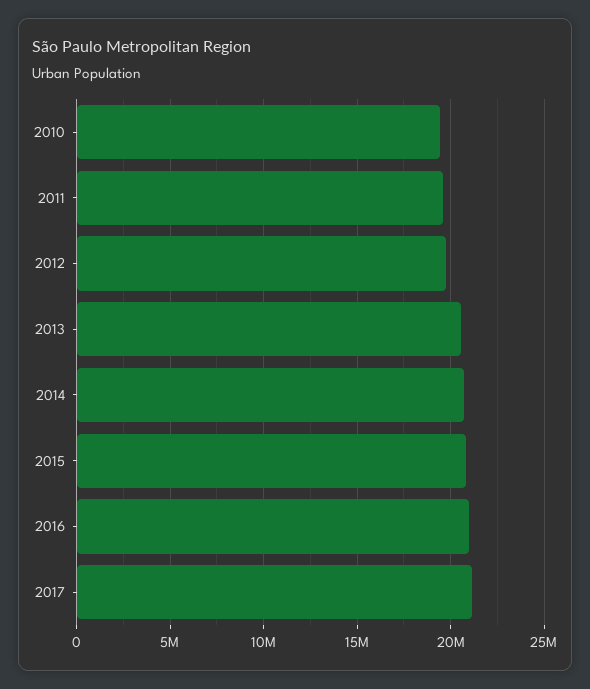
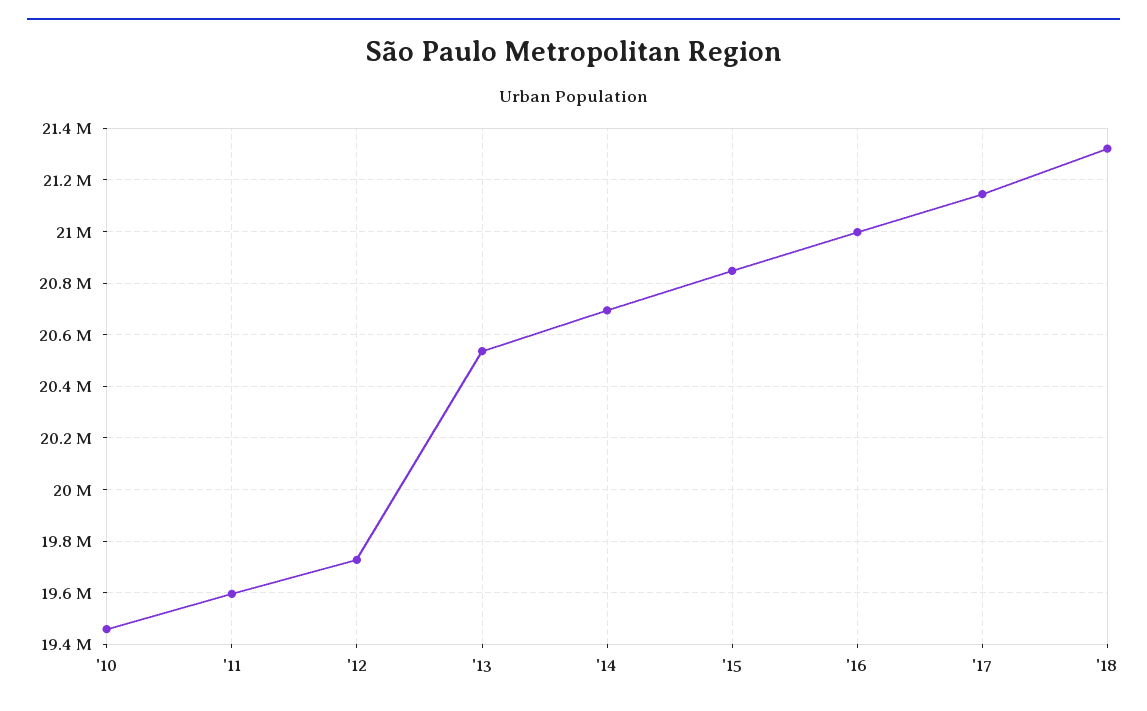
'18: none -> 21325000

